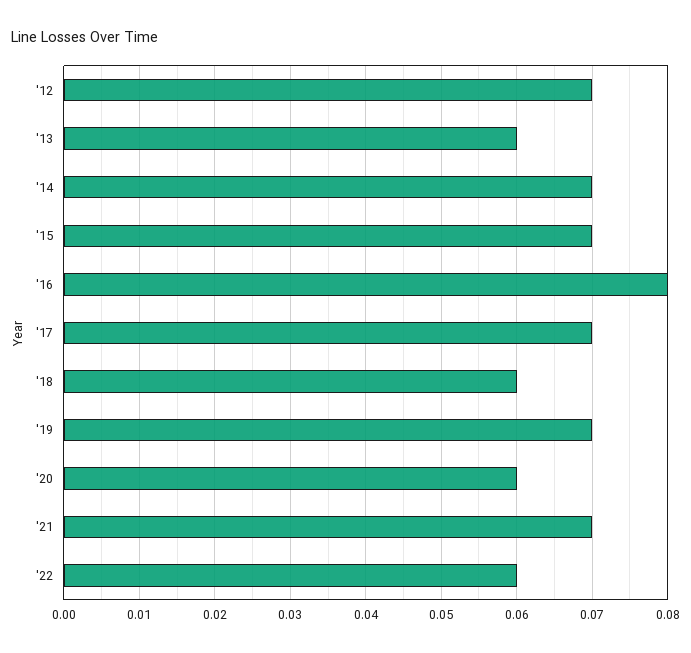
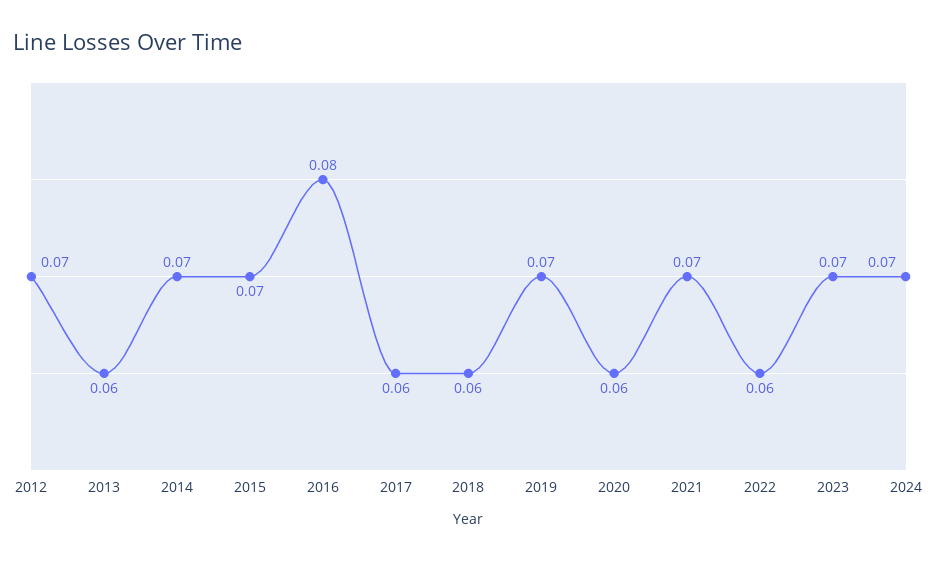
'17: 0.07 -> 0.06
2023: none -> 0.07
2024: none -> 0.07

